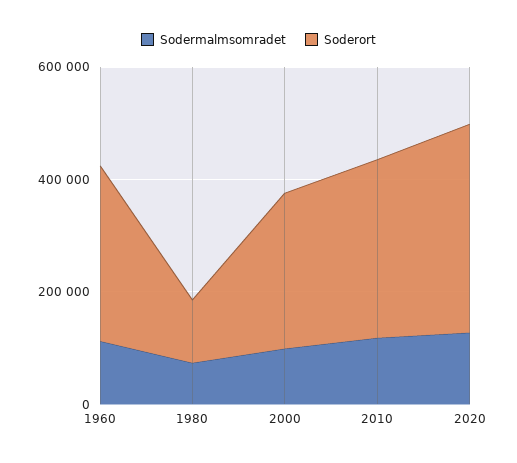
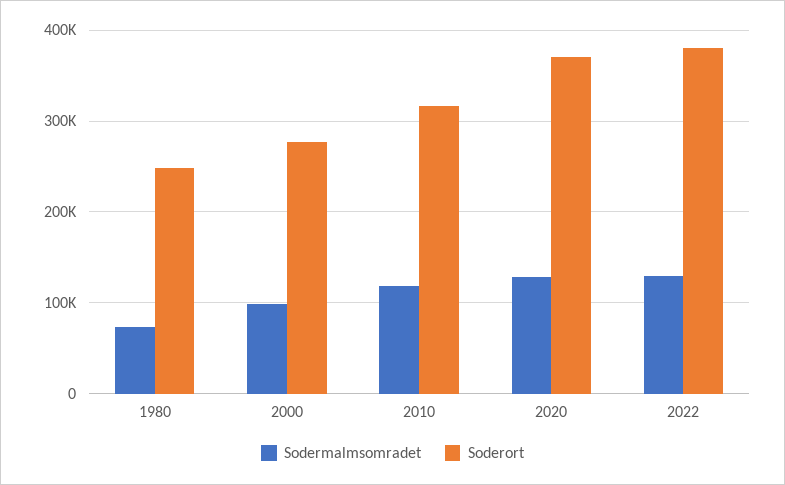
Sodermalmsomradet, 1960: 100000 -> none
Soderort, 1960: 300000 -> none
Soderort, 1980: 100000 -> 250000
Sodermalmsomradet, 2022: none -> 130000
Soderort, 2022: none -> 380000

